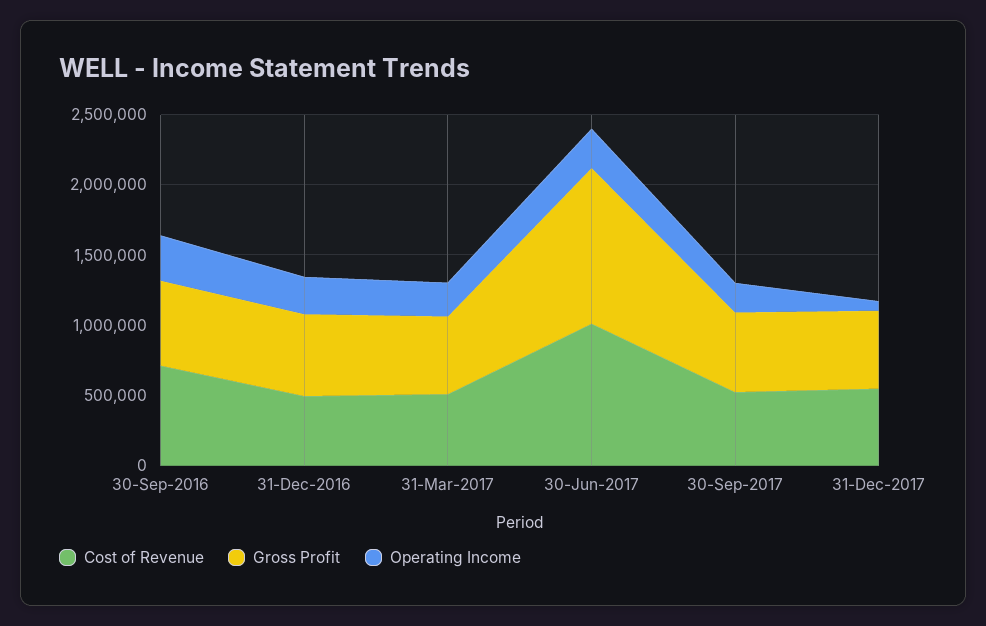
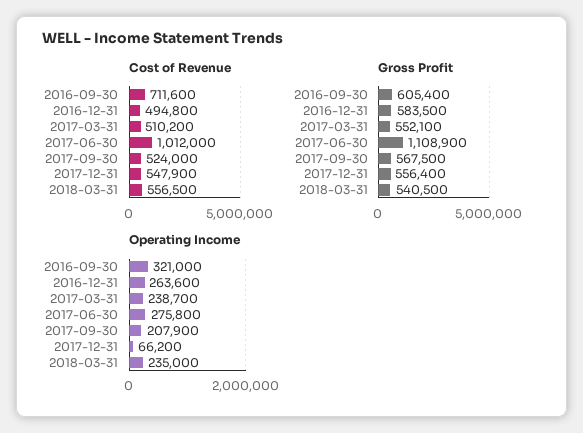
Cost of Revenue, 2018-03-31: none -> 556500
Gross Profit, 2018-03-31: none -> 540500
Operating Income, 2018-03-31: none -> 235000

